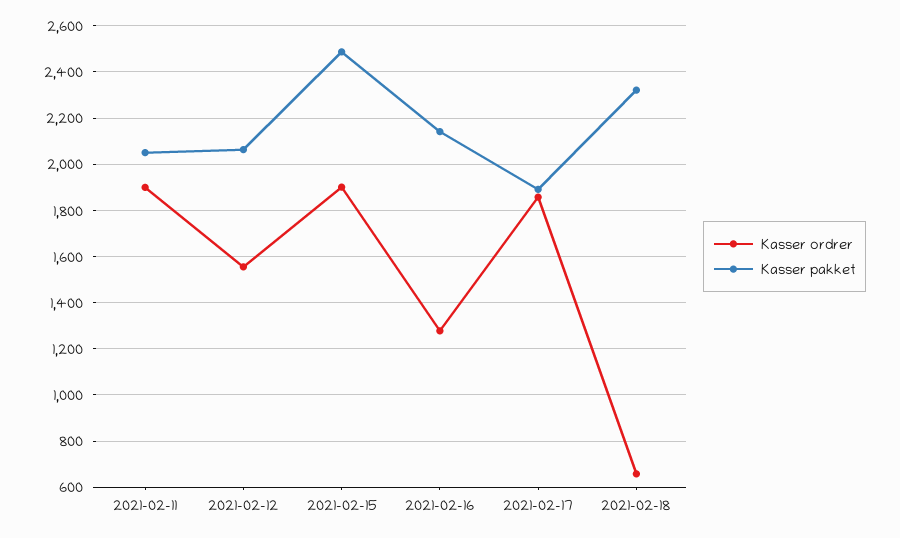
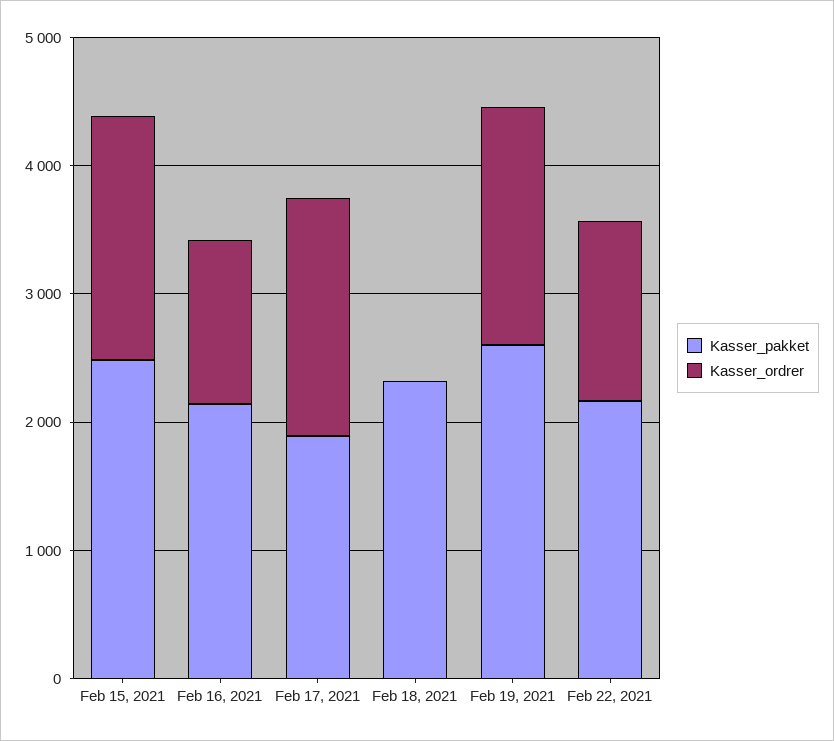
Kasser ordrer, 2021-02-11: 1900 -> none
Kasser pakket, 2021-02-11: 2050 -> none
Kasser ordrer, 2021-02-12: 1550 -> none
Kasser pakket, 2021-02-12: 2050 -> none
Kasser ordrer, 2021-02-18: 650 -> 0
Kasser pakket, Feb 19, 2021: none -> 2600
Kasser ordrer, Feb 19, 2021: none -> 1800
Kasser pakket, Feb 22, 2021: none -> 2200
Kasser ordrer, Feb 22, 2021: none -> 1400

